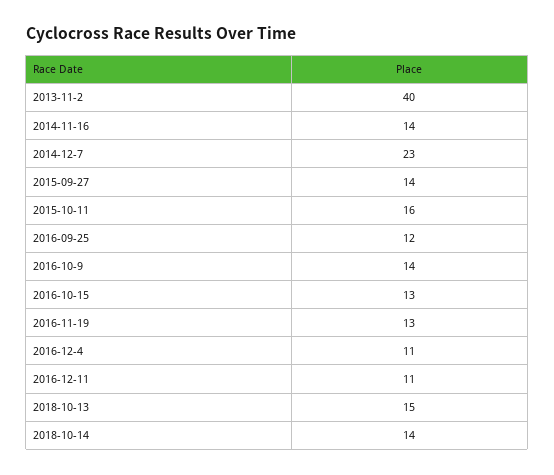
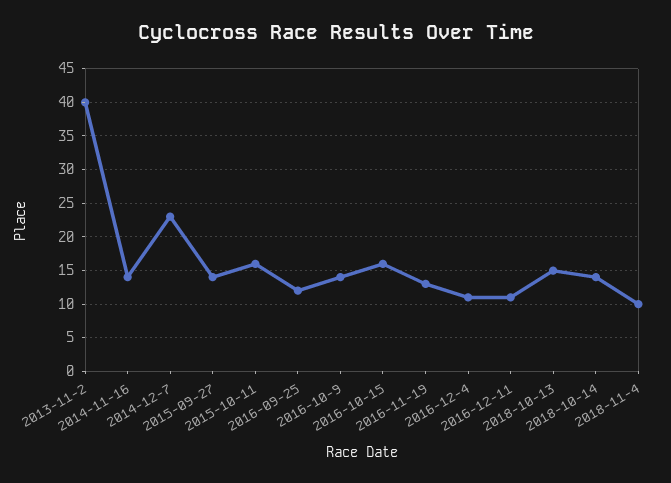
2016-10-15: 13 -> 16
2018-11-4: none -> 10

